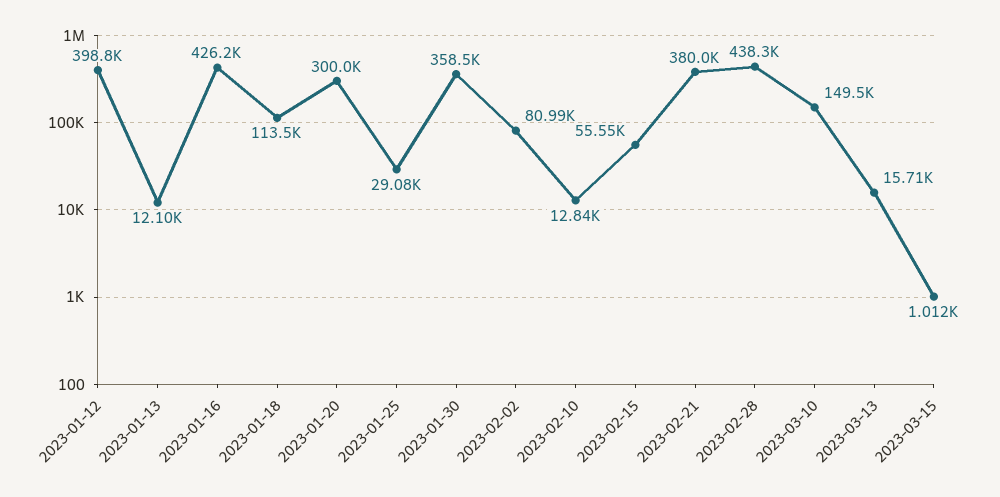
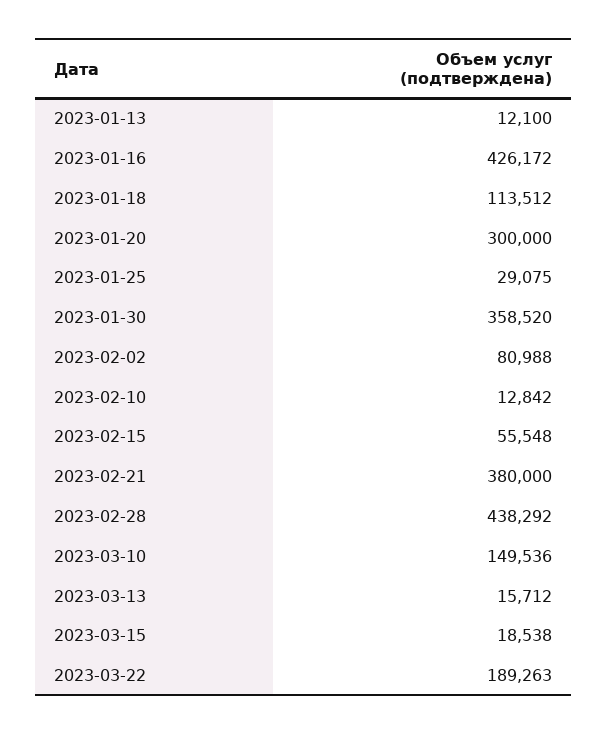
2023-01-12: 398800 -> none
2023-03-15: 1012 -> 18538
2023-03-22: none -> 189263

